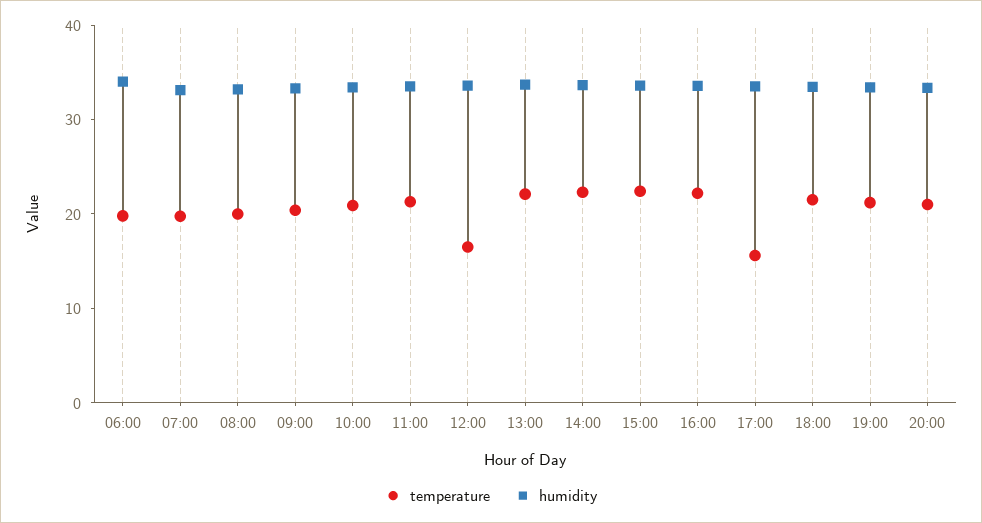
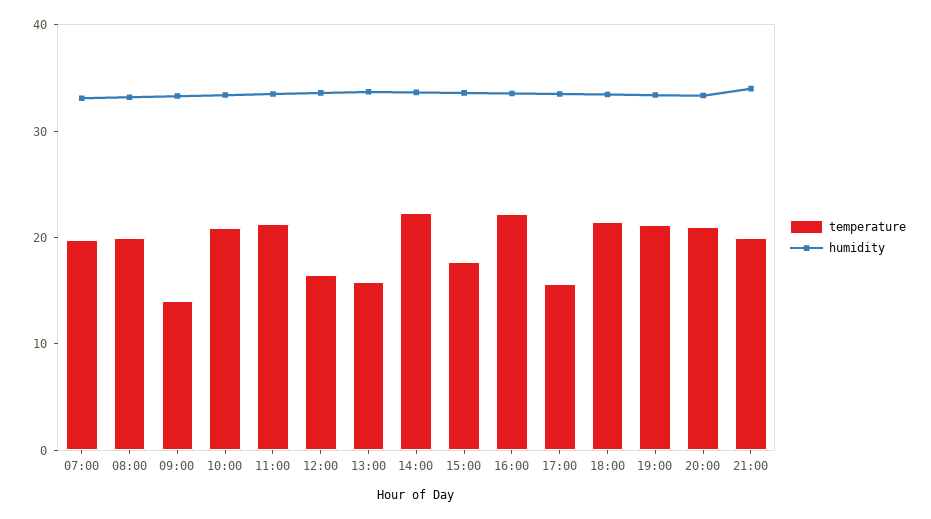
temperature, 06:00: 20 -> none
humidity, 06:00: 34 -> none
temperature, 09:00: 20 -> 14
temperature, 13:00: 22 -> 16
temperature, 15:00: 22 -> 18
temperature, 21:00: none -> 20
humidity, 21:00: none -> 34

